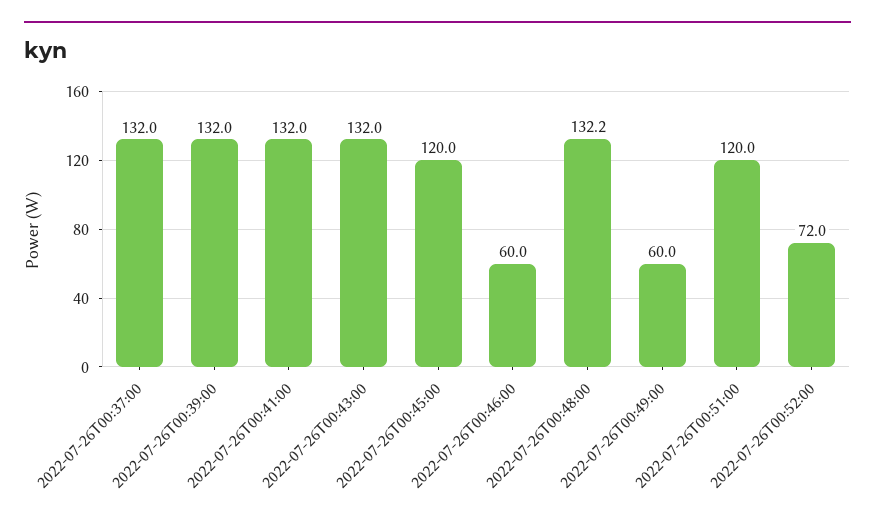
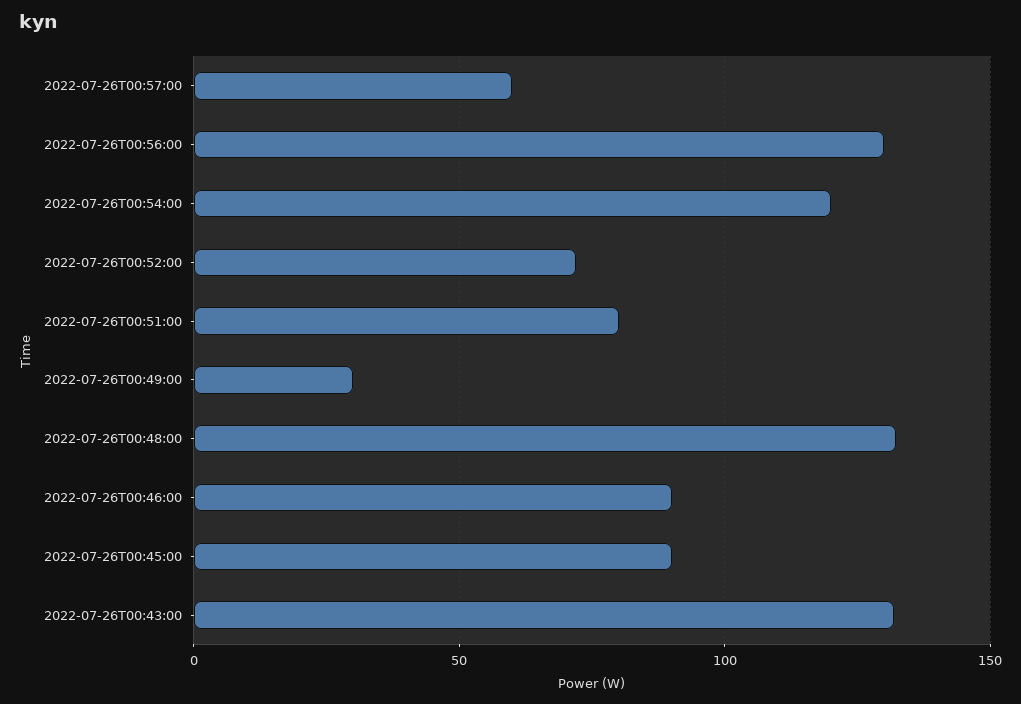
2022-07-26T00:37:00: 132 -> none
2022-07-26T00:39:00: 132 -> none
2022-07-26T00:41:00: 132 -> none
2022-07-26T00:45:00: 120 -> 90
2022-07-26T00:46:00: 60 -> 90
2022-07-26T00:49:00: 60 -> 30
2022-07-26T00:51:00: 120 -> 80
2022-07-26T00:57:00: none -> 60
2022-07-26T00:56:00: none -> 130
2022-07-26T00:54:00: none -> 120

